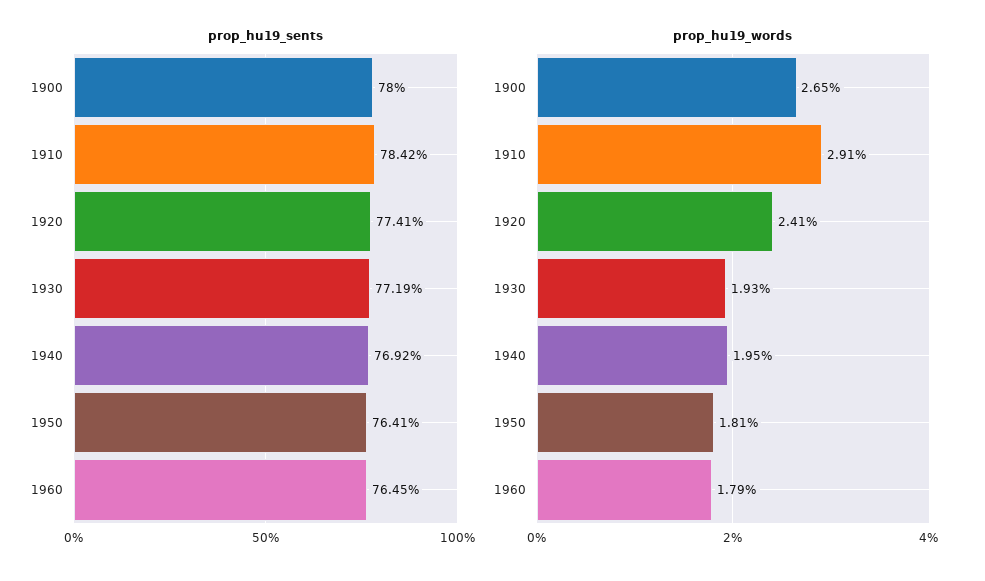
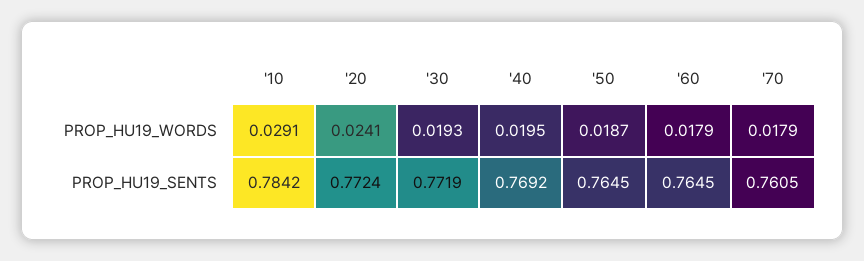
prop_hu19_sents, 1900: 0.78 -> none
prop_hu19_sents, 1920: 0.7741 -> 0.7724
prop_hu19_sents, 1950: 0.7641 -> 0.7645
prop_hu19_words, 1900: 0.0265 -> none
prop_hu19_words, 1950: 0.0181 -> 0.0187
prop_hu19_words, '70: none -> 0.0179
prop_hu19_sents, '70: none -> 0.7605

